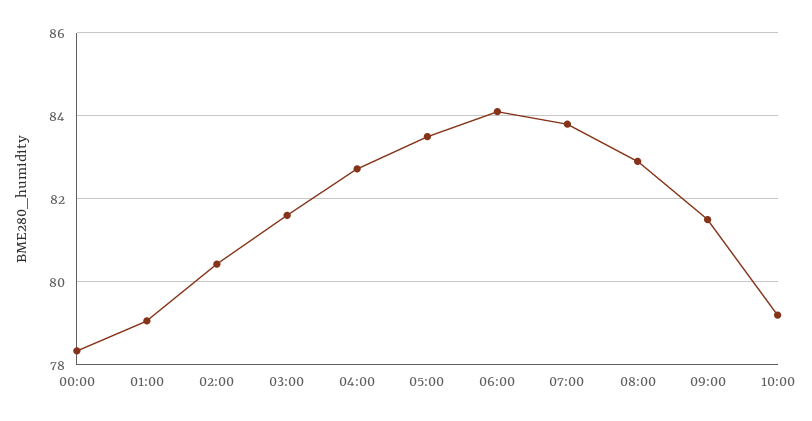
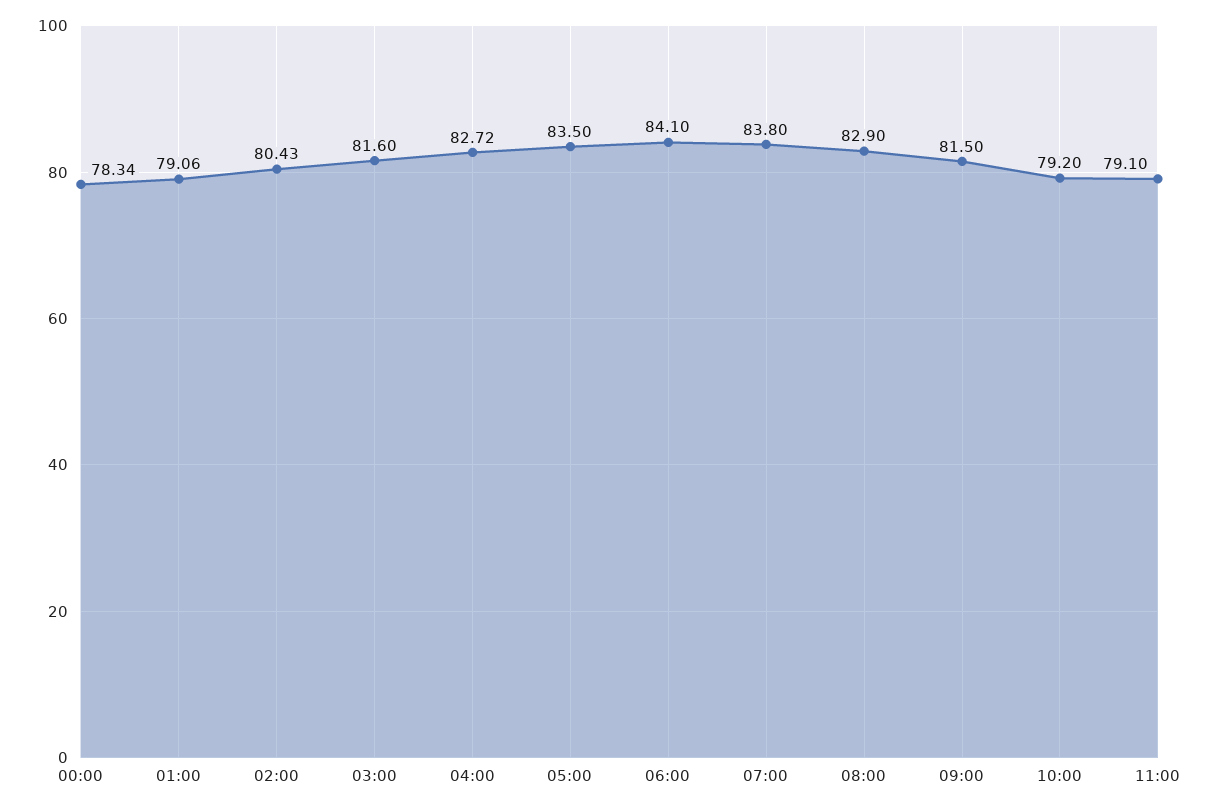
11:00: none -> 79.1

